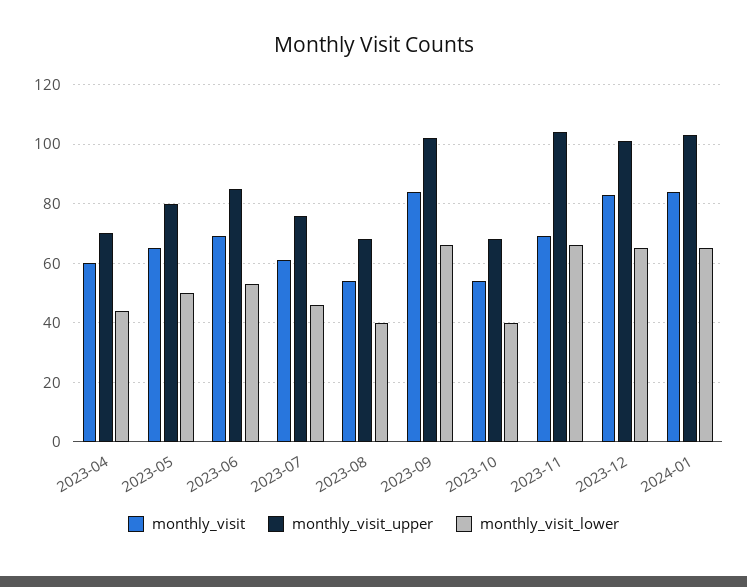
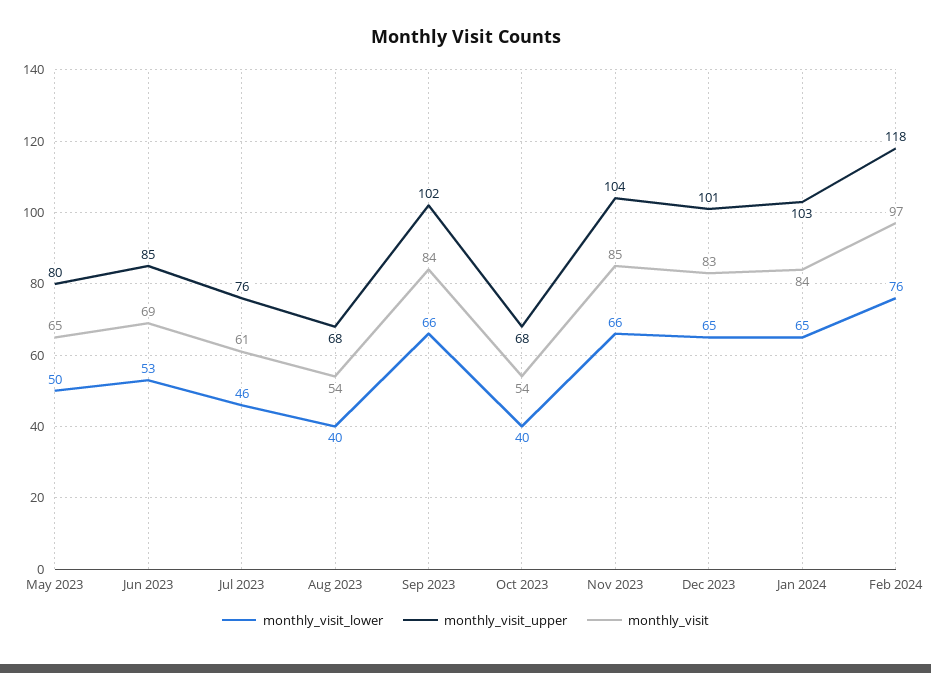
monthly_visit, 2023-04: 60 -> none
monthly_visit_upper, 2023-04: 70 -> none
monthly_visit_lower, 2023-04: 45 -> none
monthly_visit, 2023-11: 70 -> 85
monthly_visit_lower, Feb 2024: none -> 76
monthly_visit_upper, Feb 2024: none -> 118
monthly_visit, Feb 2024: none -> 97

